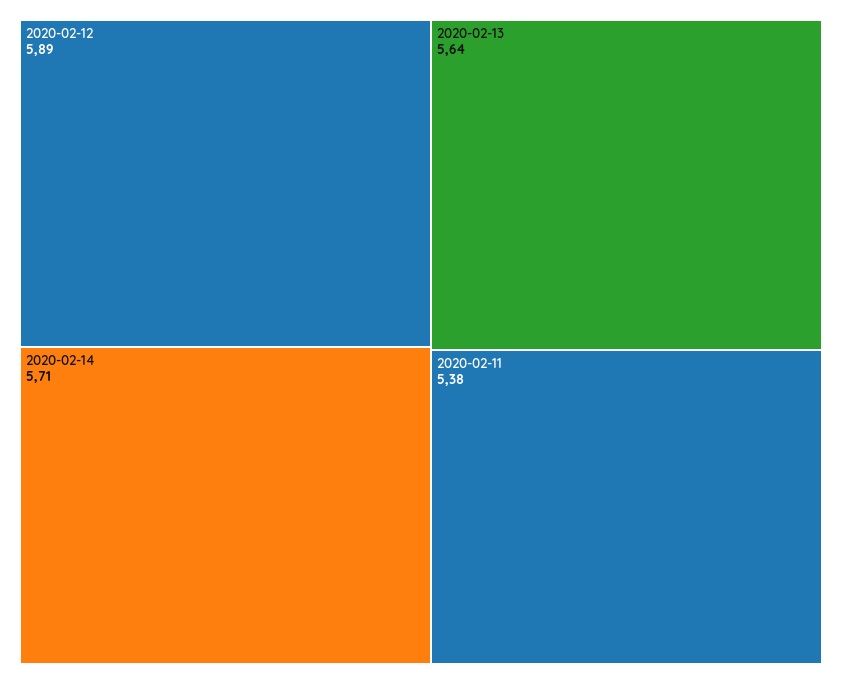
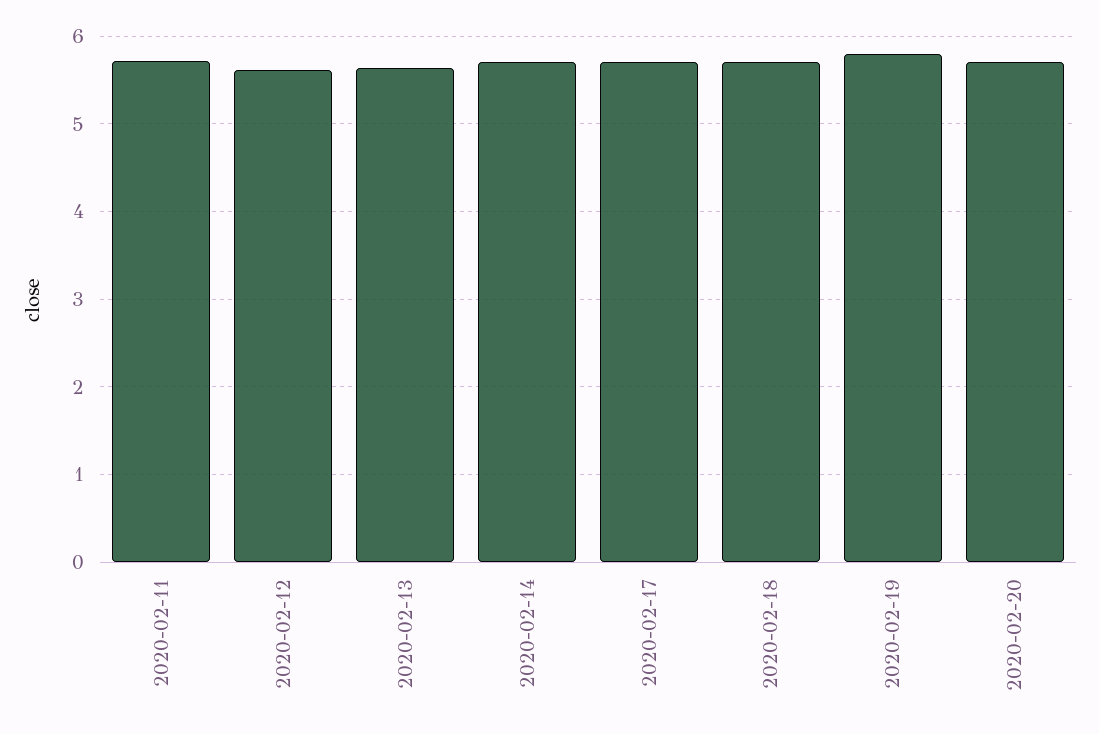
2020-02-12: 5.89 -> 5.6
2020-02-11: 5.38 -> 5.7
2020-02-17: none -> 5.7
2020-02-18: none -> 5.7
2020-02-19: none -> 5.8
2020-02-20: none -> 5.7

